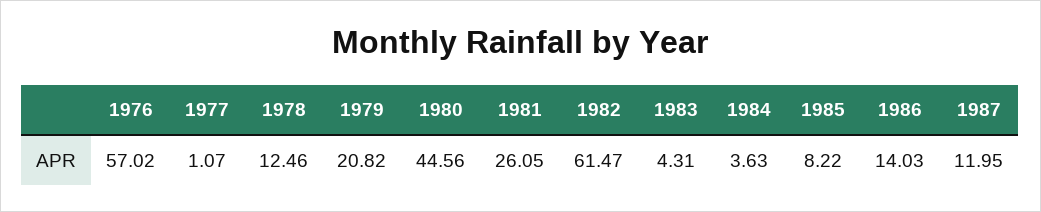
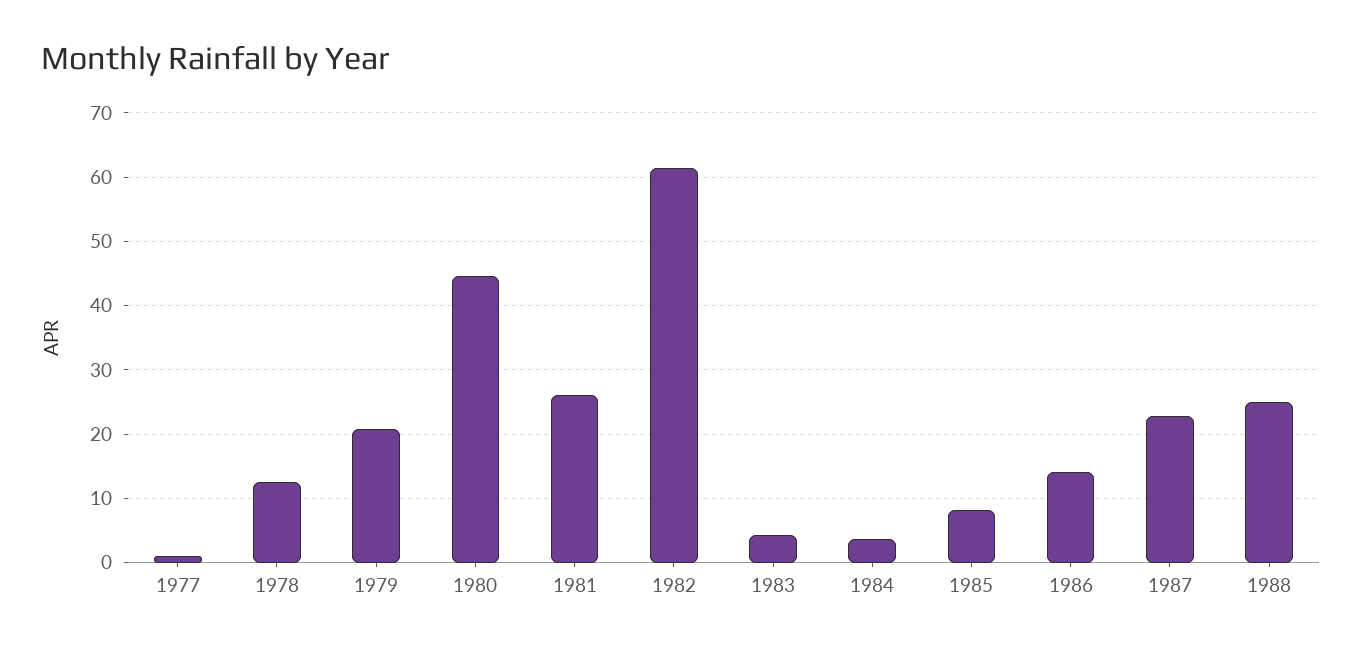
1976: 57.02 -> none
1987: 11.95 -> 23
1988: none -> 25

